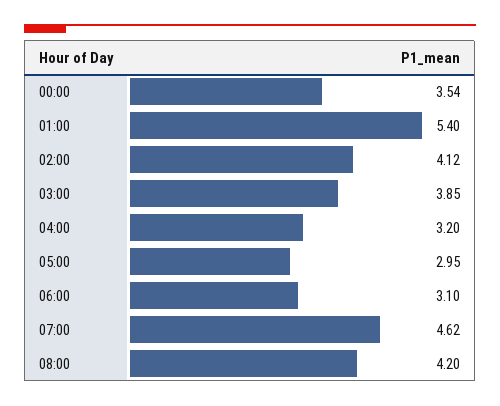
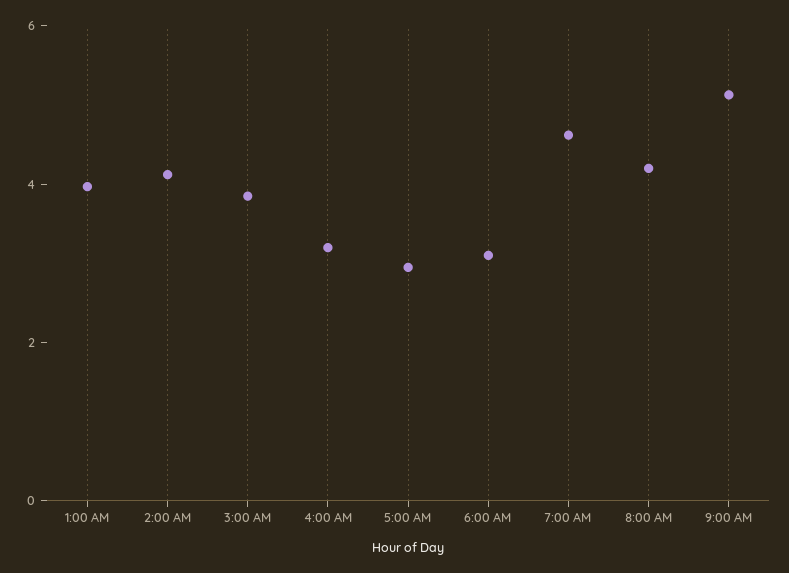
00:00: 3.54 -> none
01:00: 5.4 -> 4
9:00 AM: none -> 5

